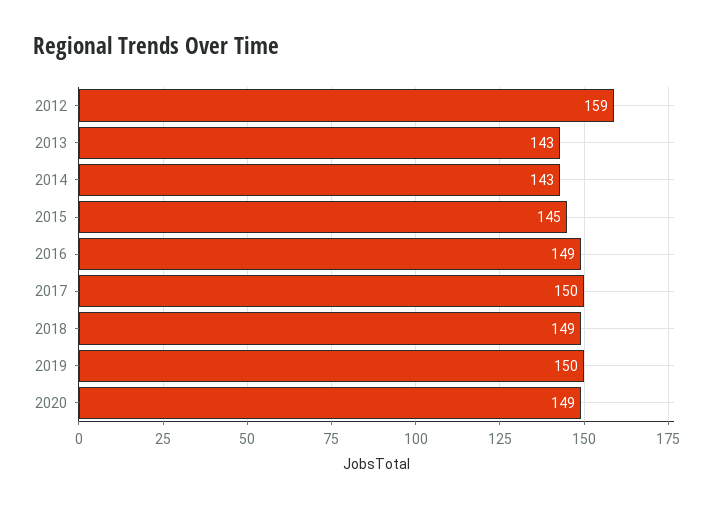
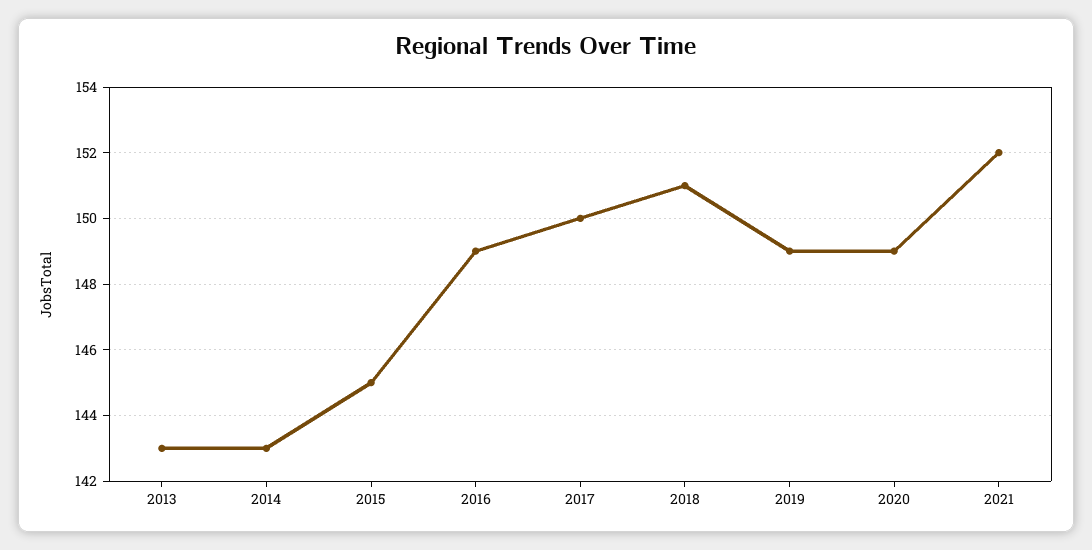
2012: 159 -> none
2018: 149 -> 151
2019: 150 -> 149
2021: none -> 152

